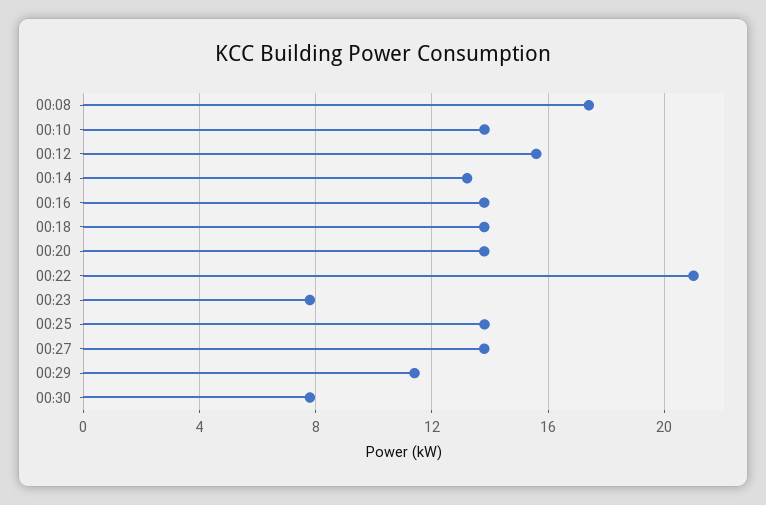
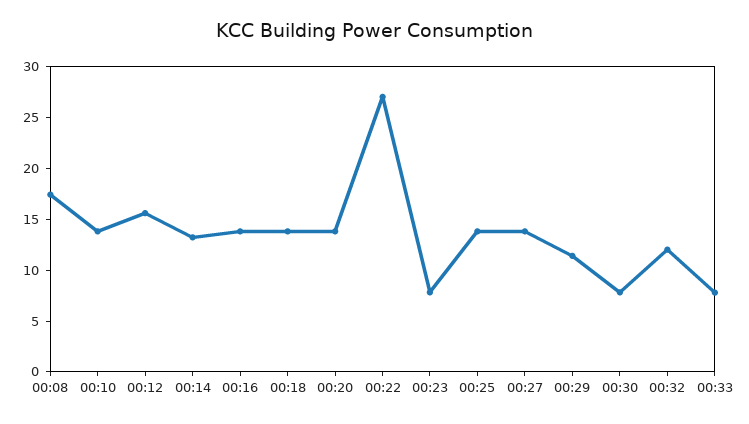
00:22: 21 -> 27
00:32: none -> 12
00:33: none -> 8

